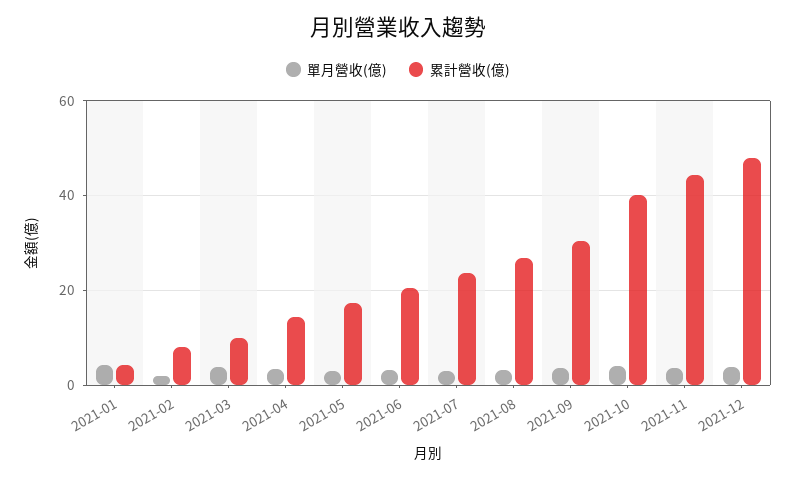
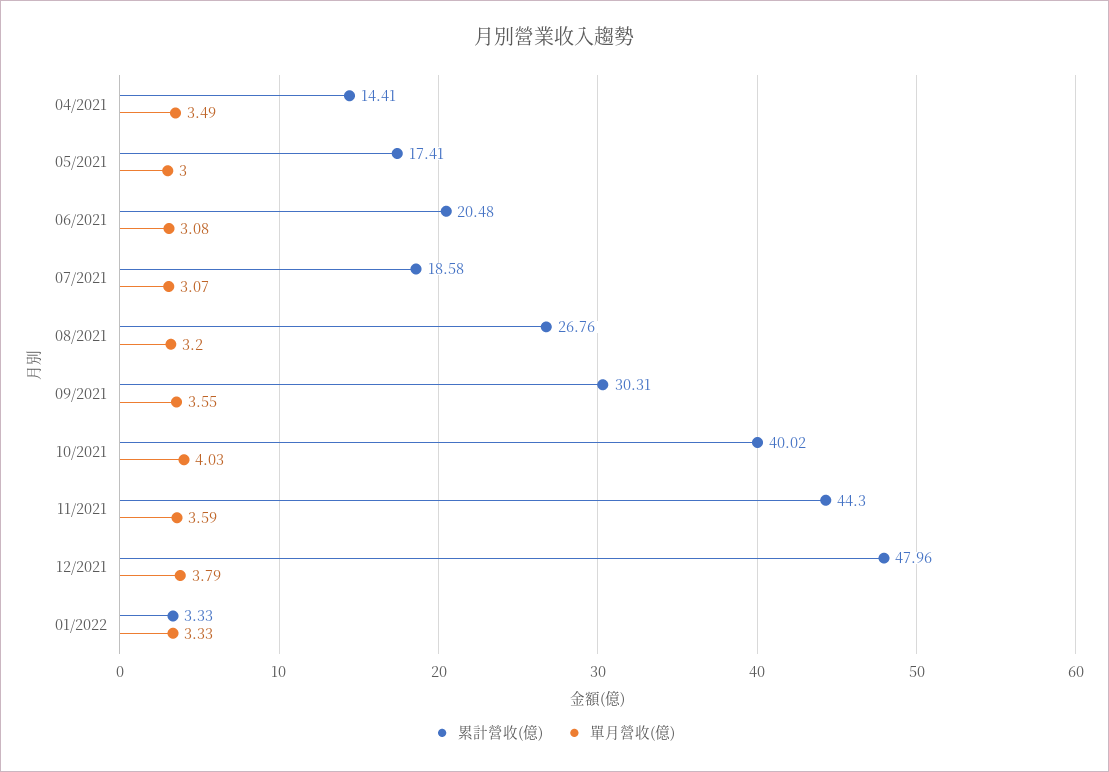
單月營收(億), 2021-01: 4 -> none
累計營收(億), 2021-01: 4 -> none
單月營收(億), 2021-02: 2 -> none
累計營收(億), 2021-02: 8 -> none
單月營收(億), 2021-03: 4 -> none
累計營收(億), 2021-03: 10 -> none
累計營收(億), 2021-07: 24 -> 18.58
累計營收(億), 01/2022: none -> 3.33
單月營收(億), 01/2022: none -> 3.33

